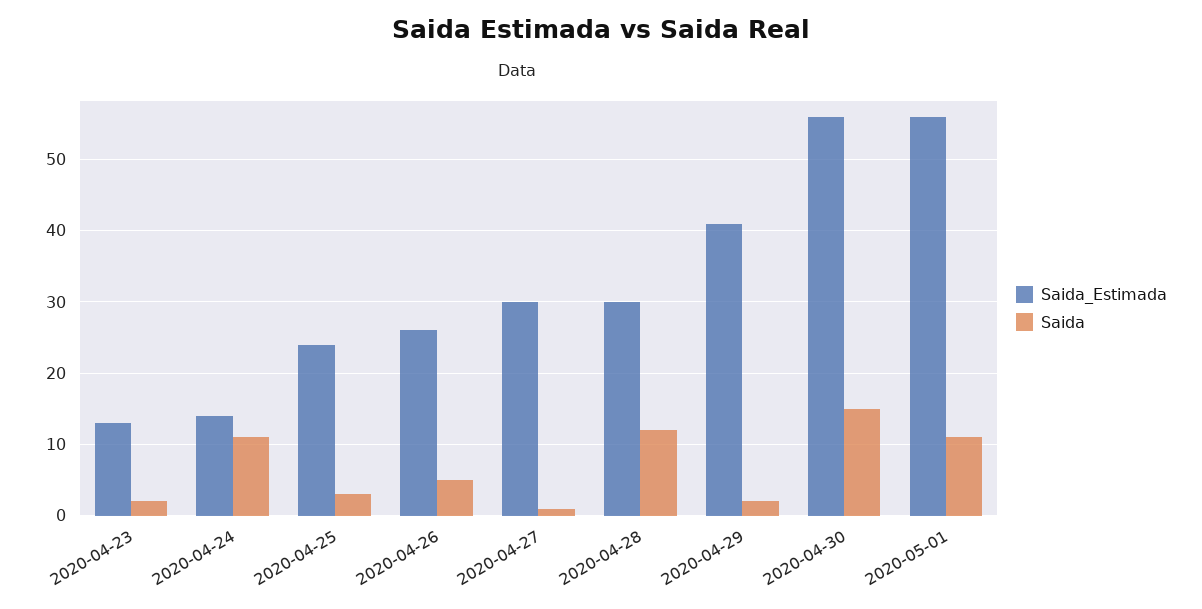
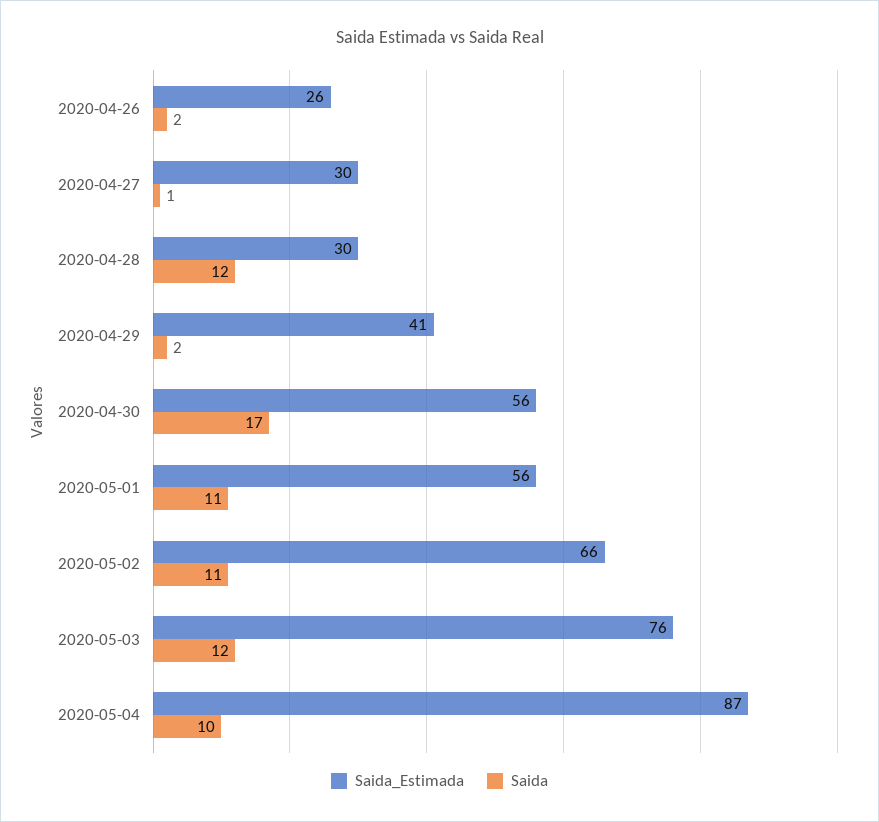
Saida_Estimada, 2020-04-23: 13 -> none
Saida, 2020-04-23: 2 -> none
Saida_Estimada, 2020-04-24: 14 -> none
Saida, 2020-04-24: 11 -> none
Saida_Estimada, 2020-04-25: 24 -> none
Saida, 2020-04-25: 3 -> none
Saida, 2020-04-26: 5 -> 2
Saida, 2020-04-30: 15 -> 17
Saida_Estimada, 2020-05-02: none -> 66
Saida, 2020-05-02: none -> 11
Saida_Estimada, 2020-05-03: none -> 76
Saida, 2020-05-03: none -> 12
Saida_Estimada, 2020-05-04: none -> 87
Saida, 2020-05-04: none -> 10

